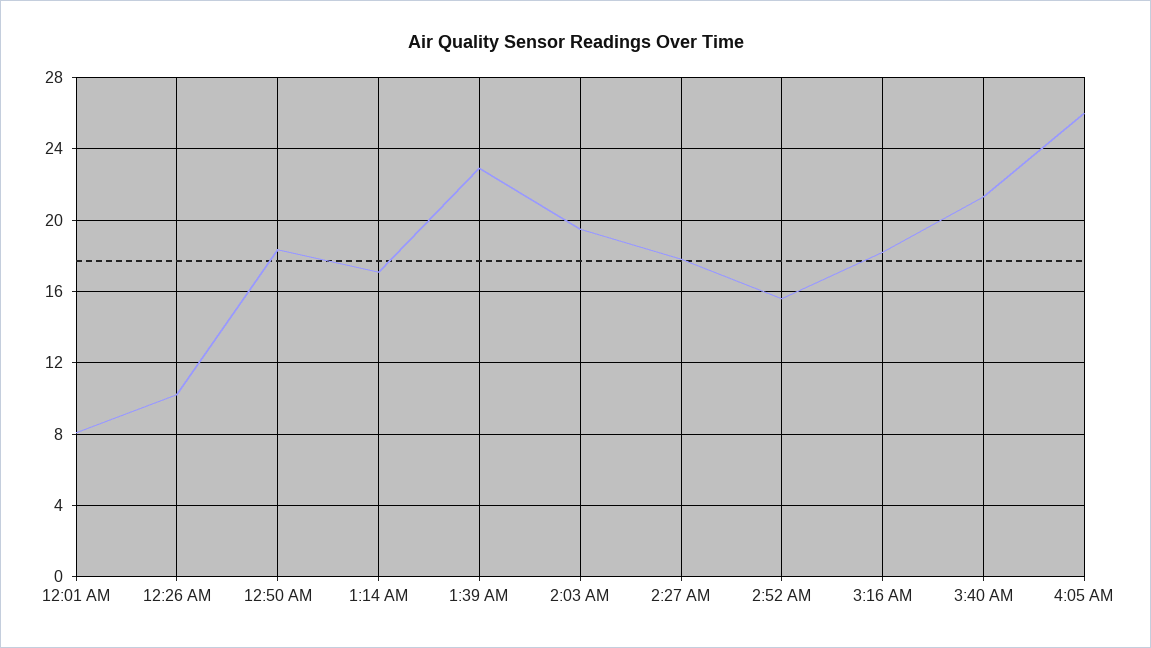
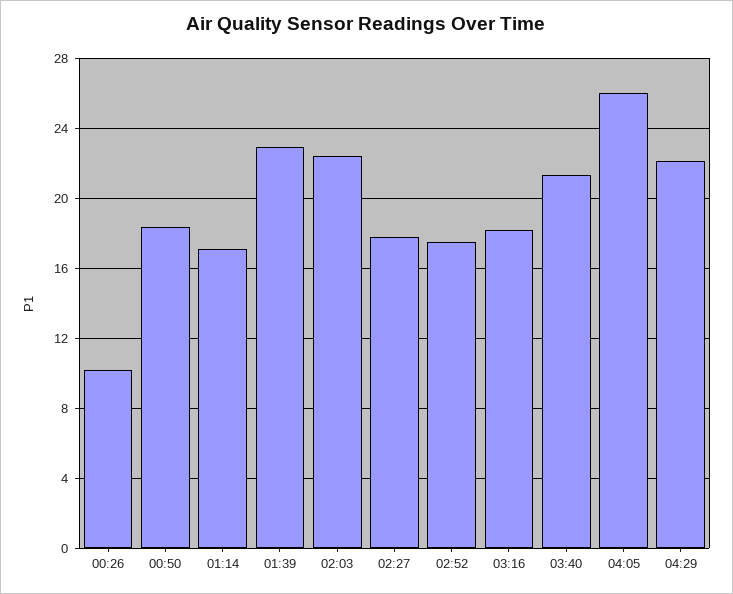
12:01 AM: 8 -> none
2:03 AM: 19.5 -> 22.5
2:52 AM: 15.5 -> 17.5
04:29: none -> 22

